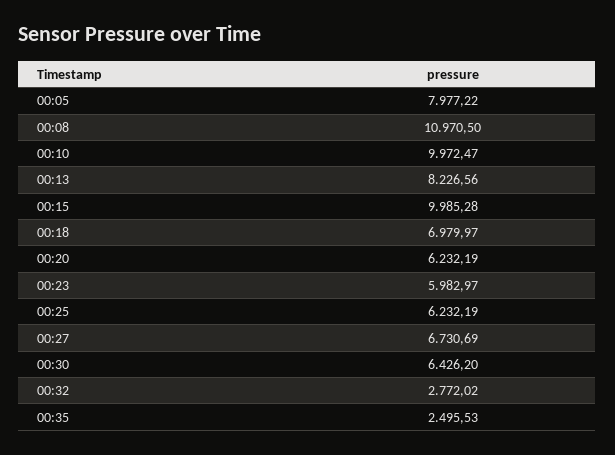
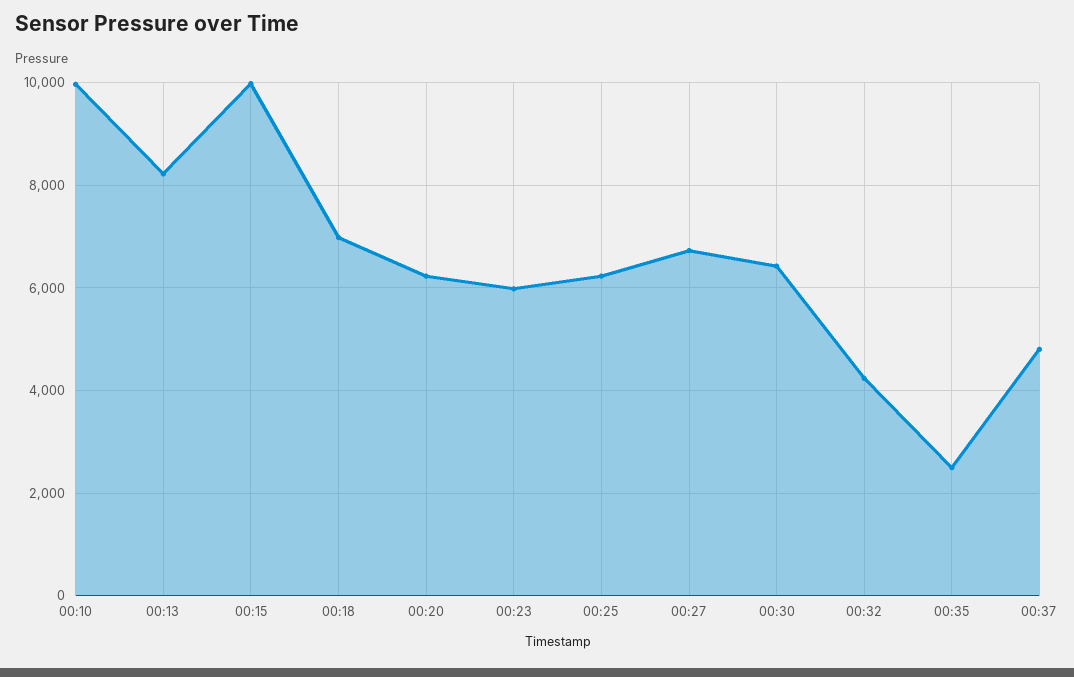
00:05: 7977.22 -> none
00:08: 10970.5 -> none
00:32: 2772.02 -> 4200
00:37: none -> 4800

